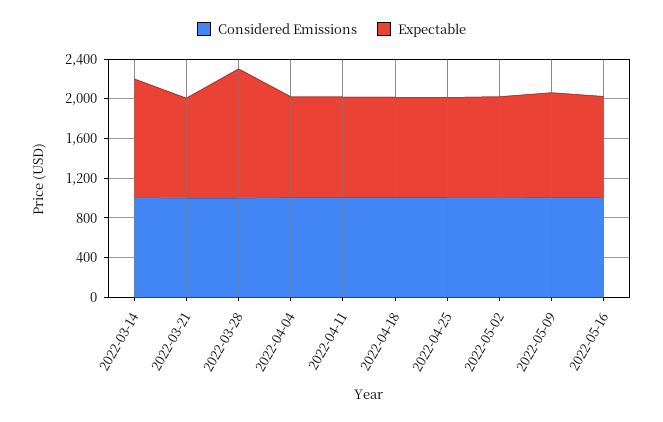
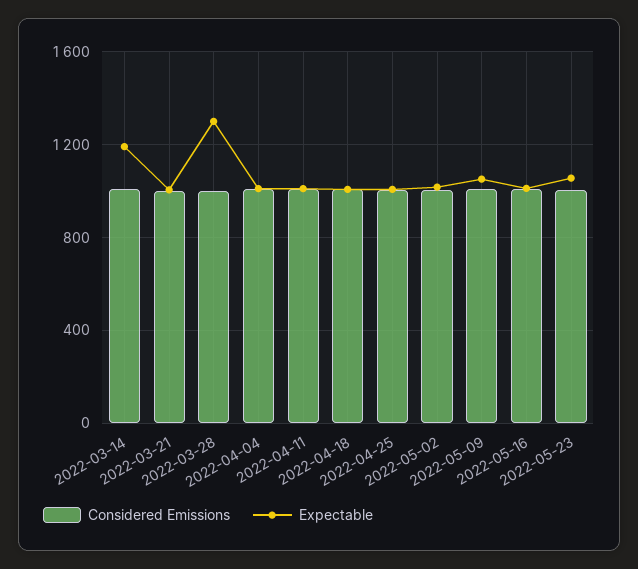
Considered Emissions, 2022-05-23: none -> 1000
Expectable, 2022-05-23: none -> 1050

